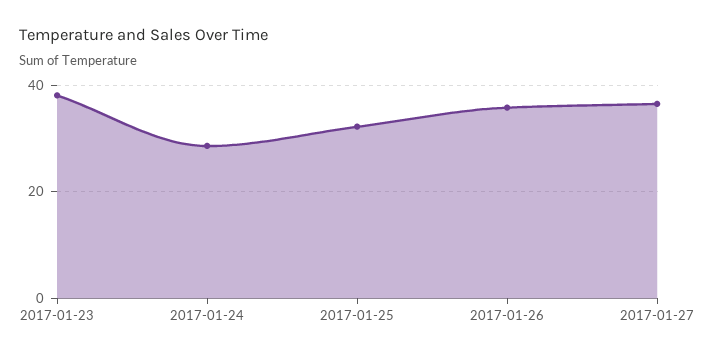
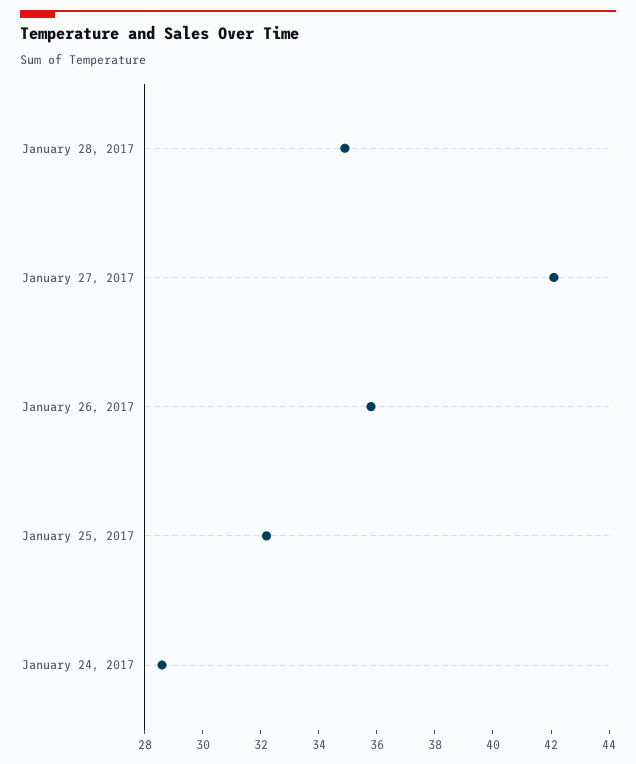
2017-01-23: 38 -> none
2017-01-27: 36 -> 42
January 28, 2017: none -> 35

